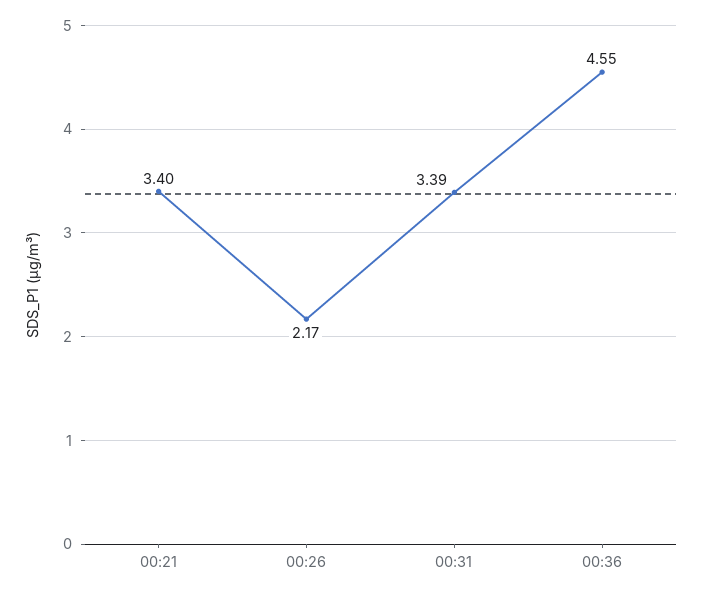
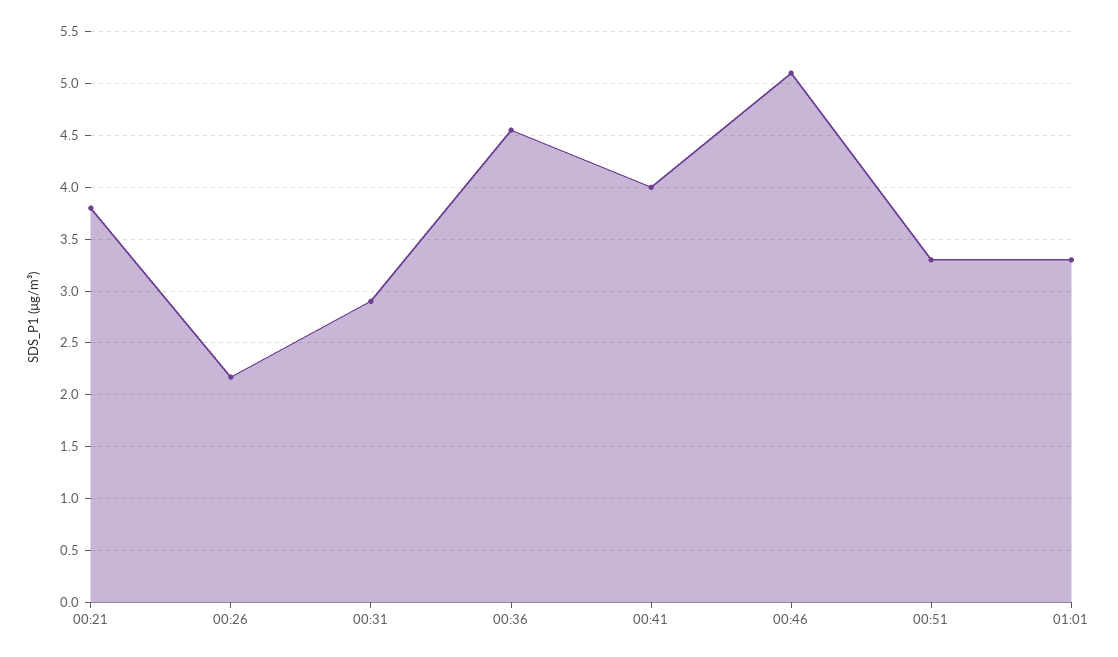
00:21: 3.4 -> 3.8
00:31: 3.39 -> 2.9
00:41: none -> 4
00:46: none -> 5.1
00:51: none -> 3.3
01:01: none -> 3.3

